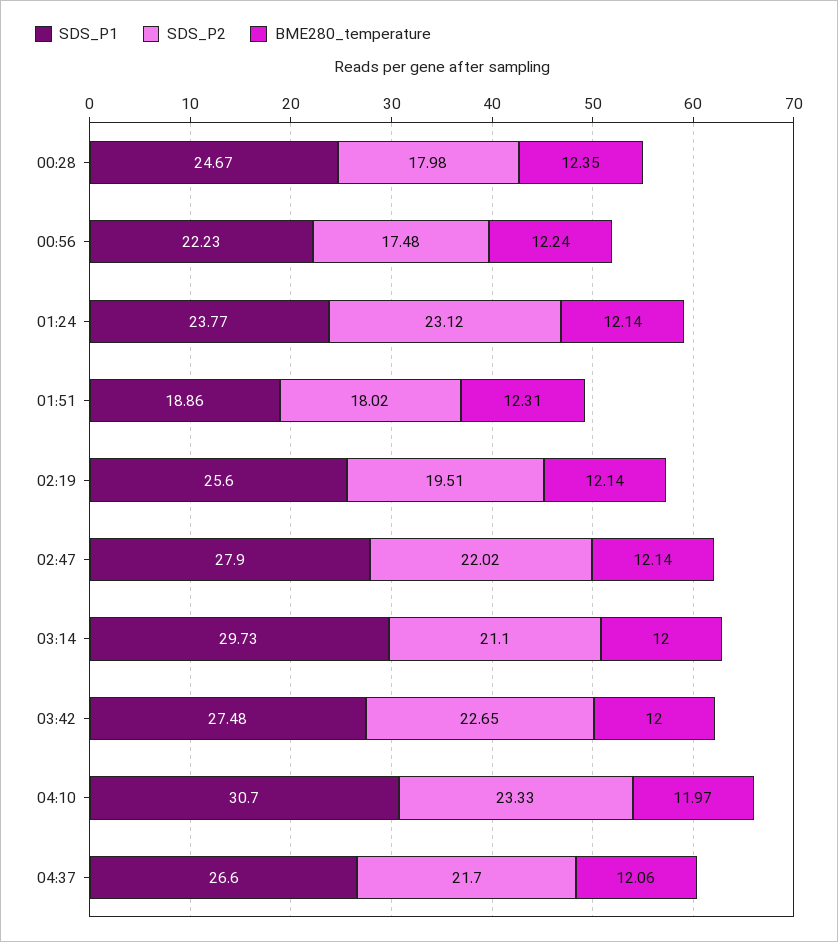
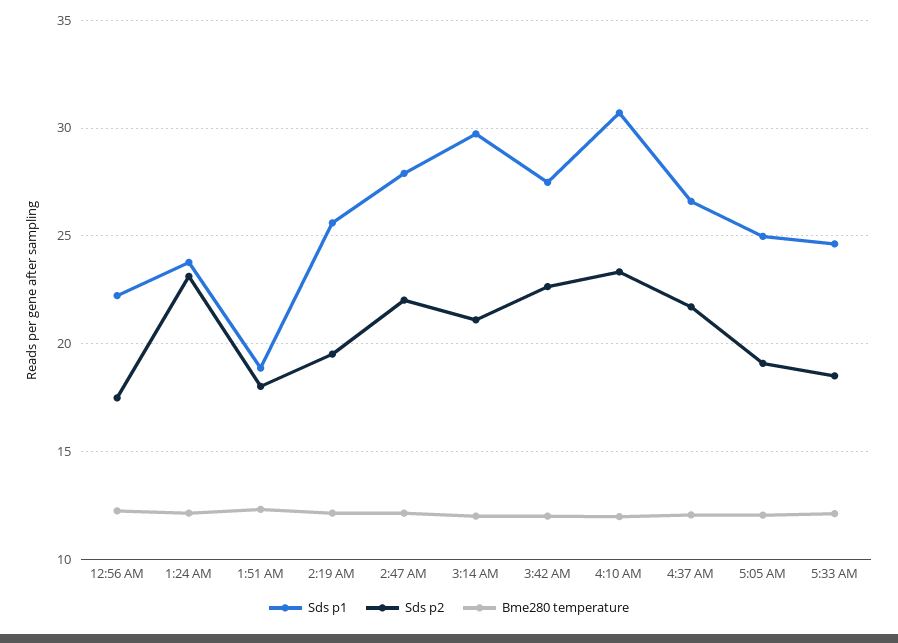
SDS_P1, 00:28: 24.67 -> none
SDS_P2, 00:28: 17.98 -> none
BME280_temperature, 00:28: 12.35 -> none
SDS_P1, 5:05 AM: none -> 25
SDS_P2, 5:05 AM: none -> 19
BME280_temperature, 5:05 AM: none -> 12
SDS_P1, 5:33 AM: none -> 24.5
SDS_P2, 5:33 AM: none -> 18.5
BME280_temperature, 5:33 AM: none -> 12

